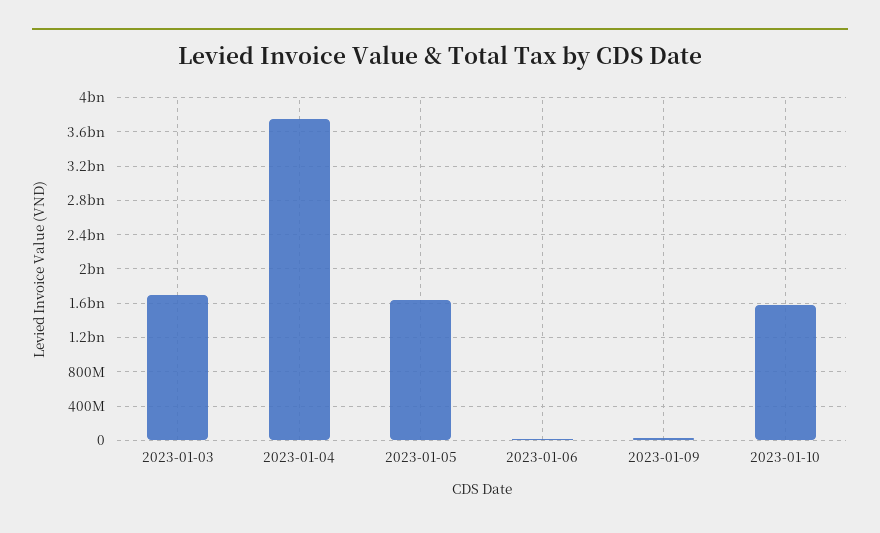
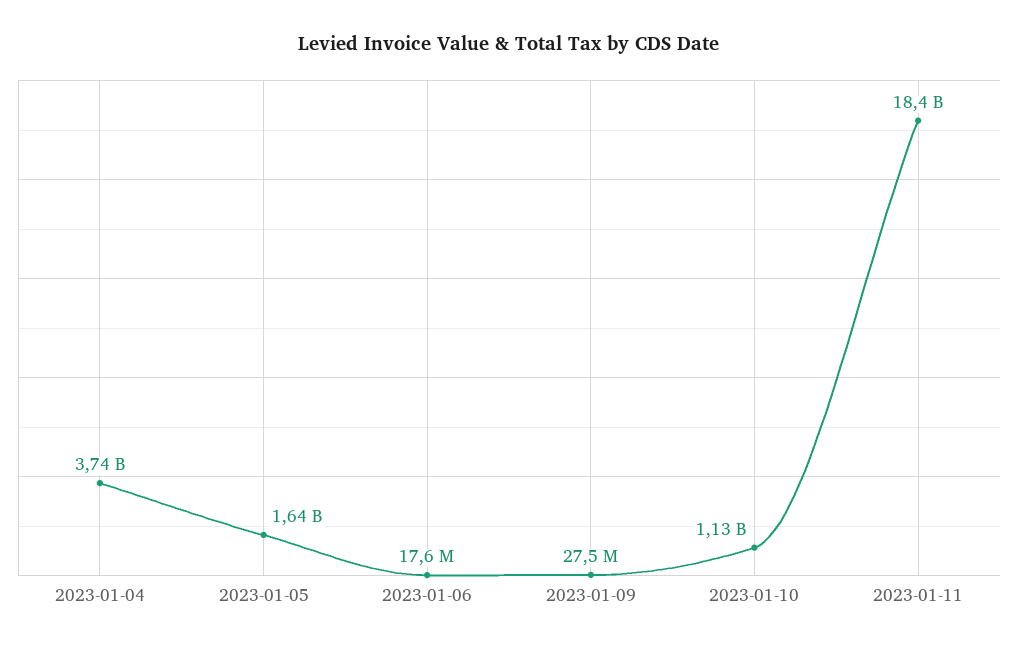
2023-01-03: 1700000000 -> none
2023-01-10: 1600000000 -> 1130000000
2023-01-11: none -> 18400000000

